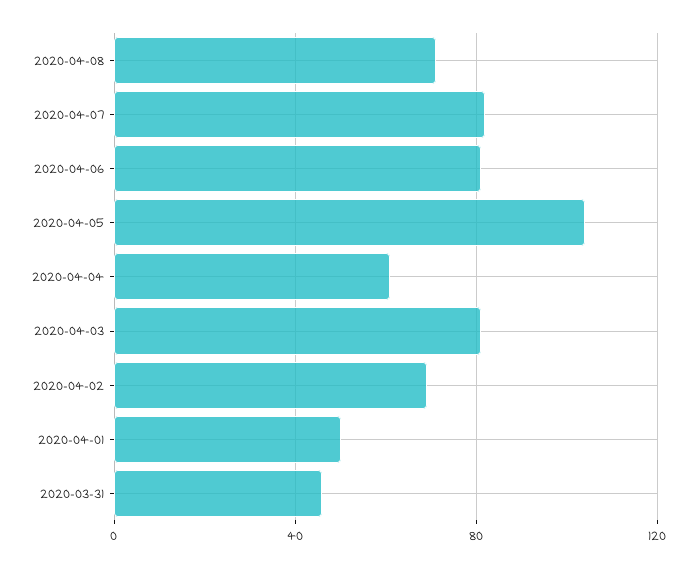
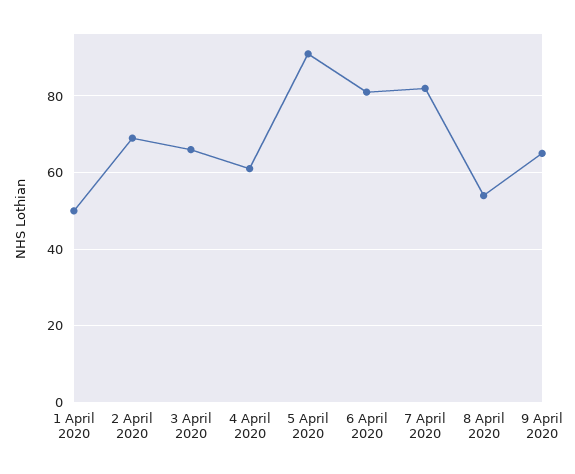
2020-04-08: 70 -> 55
2020-04-05: 105 -> 90
2020-04-03: 80 -> 65
2020-03-31: 45 -> none
9 April 2020: none -> 65

